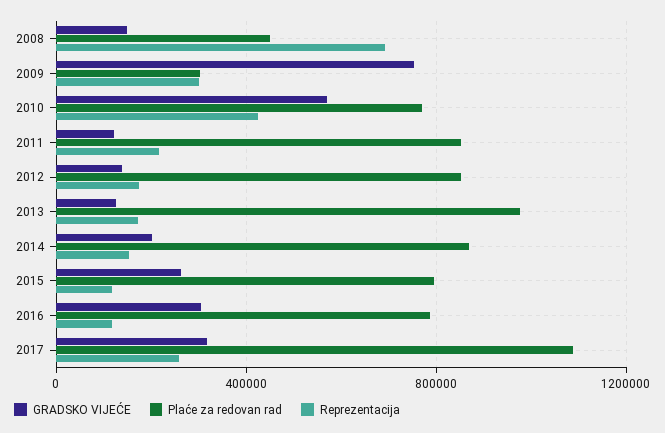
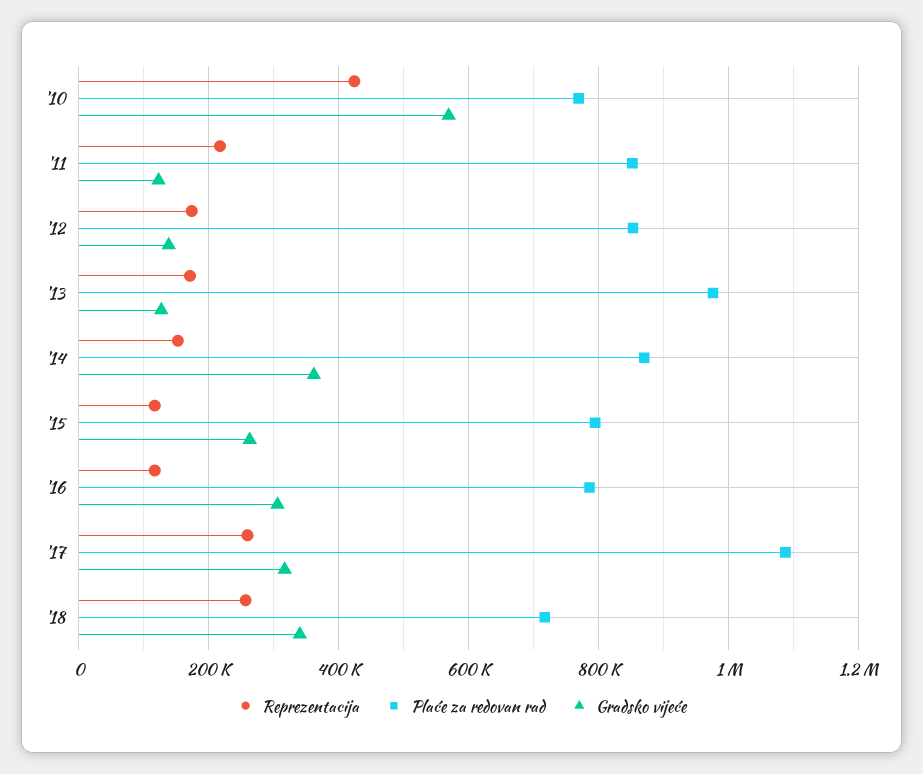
GRADSKO VIJEĆE, 2008: 150000 -> none
Plaće za redovan rad, 2008: 450000 -> none
Reprezentacija, 2008: 700000 -> none
GRADSKO VIJEĆE, 2009: 750000 -> none
Plaće za redovan rad, 2009: 300000 -> none
Reprezentacija, 2009: 300000 -> none
GRADSKO VIJEĆE, 2014: 200000 -> 360000
Reprezentacija, '18: none -> 260000
Plaće za redovan rad, '18: none -> 720000
GRADSKO VIJEĆE, '18: none -> 340000

